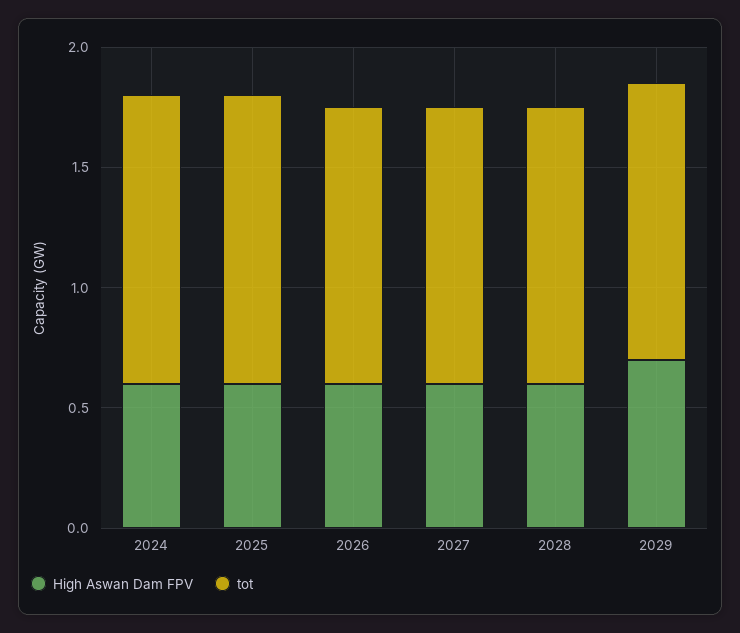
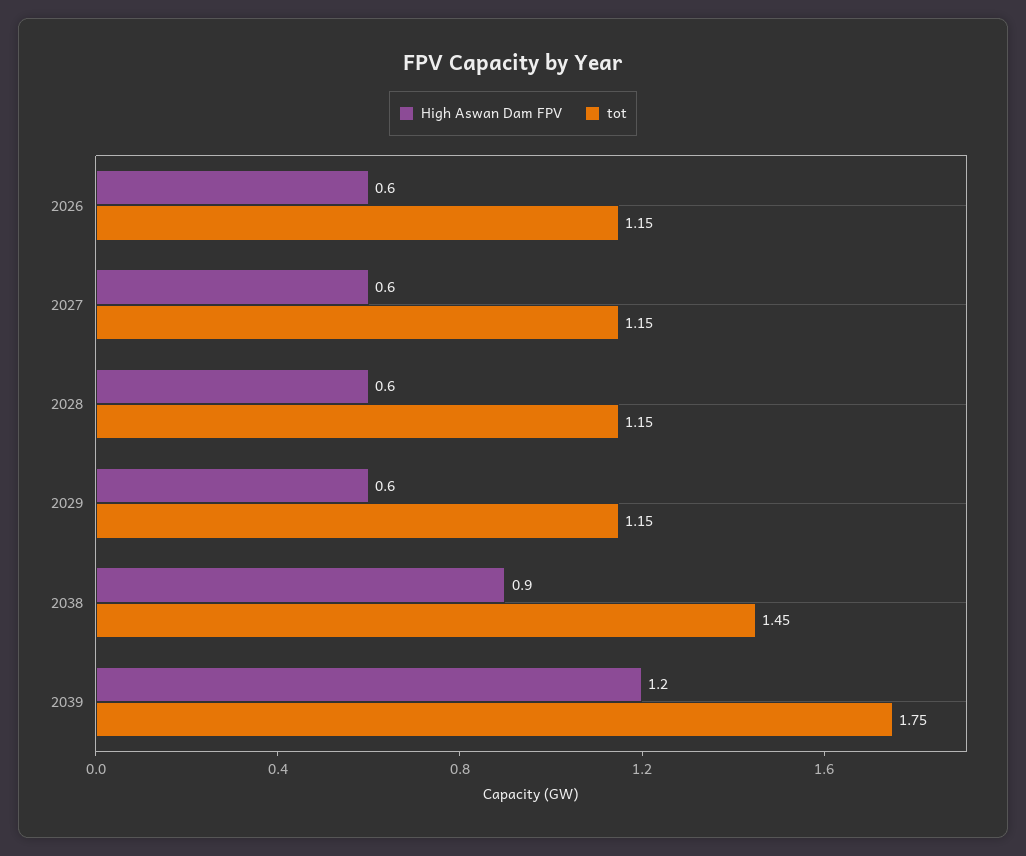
High Aswan Dam FPV, 2024: 0.6 -> none
tot, 2024: 1.2 -> none
High Aswan Dam FPV, 2025: 0.6 -> none
tot, 2025: 1.2 -> none
High Aswan Dam FPV, 2029: 0.7 -> 0.6
High Aswan Dam FPV, 2038: none -> 0.9
tot, 2038: none -> 1.45
High Aswan Dam FPV, 2039: none -> 1.2
tot, 2039: none -> 1.75

